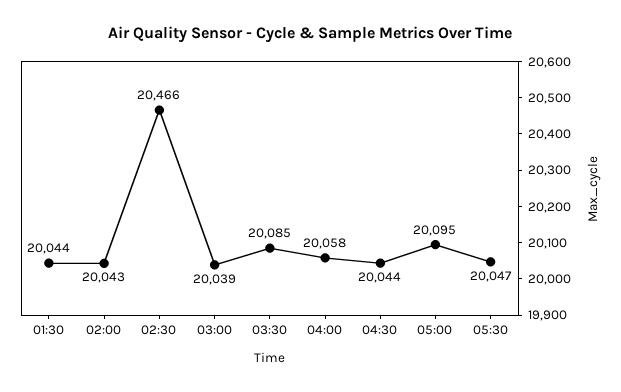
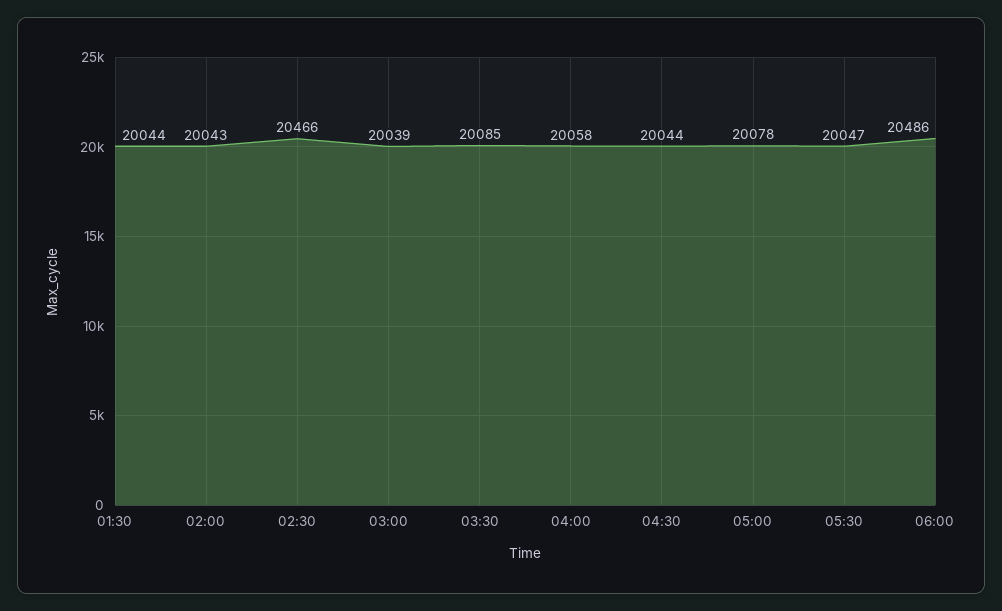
05:00: 20095 -> 20078
06:00: none -> 20486

